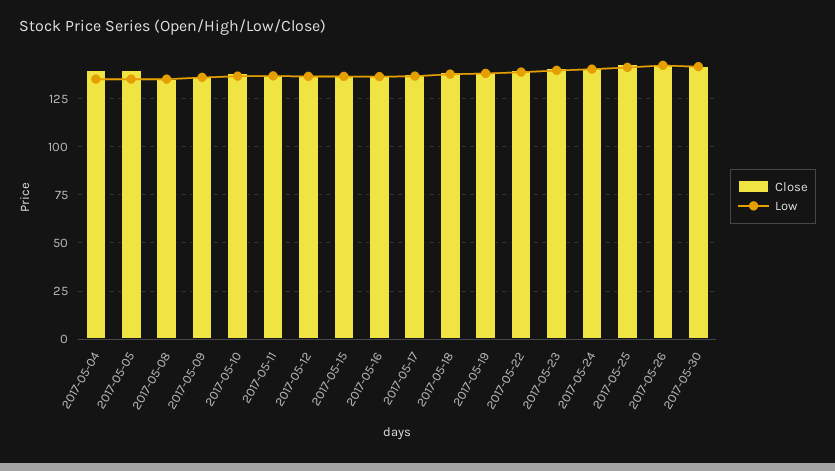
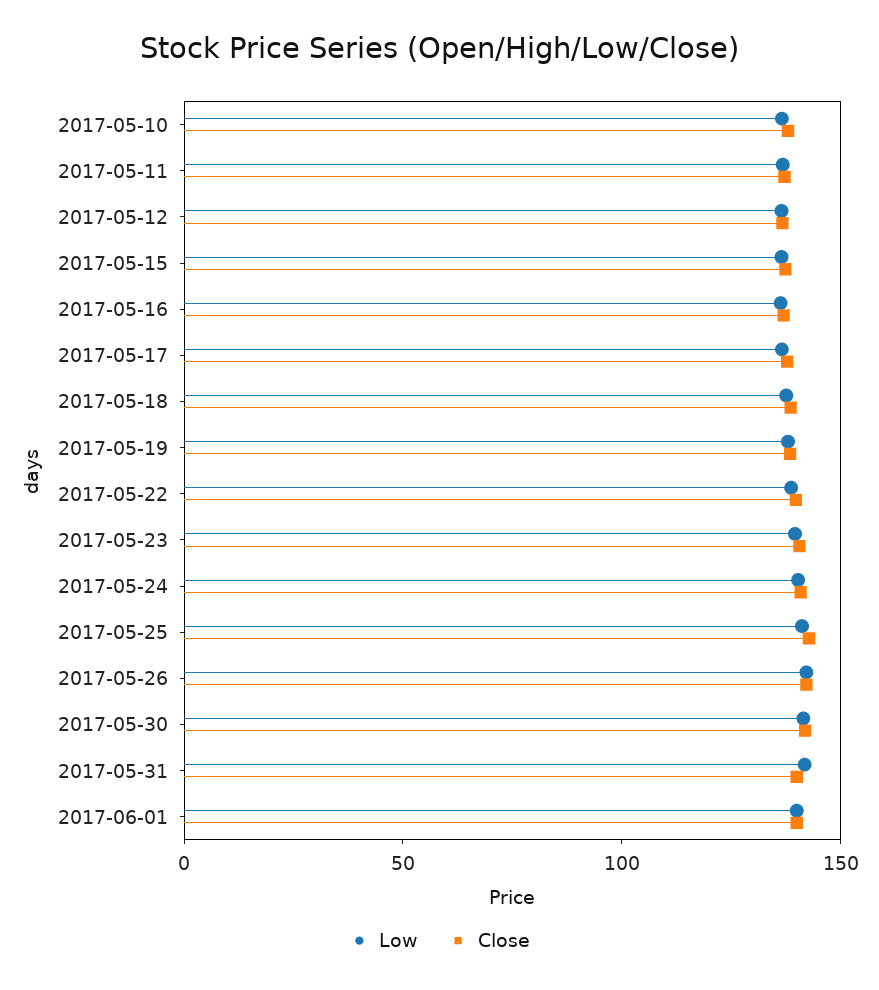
Close, 2017-05-04: 140 -> none
Low, 2017-05-04: 135 -> none
Close, 2017-05-05: 140 -> none
Low, 2017-05-05: 135 -> none
Close, 2017-05-08: 135 -> none
Low, 2017-05-08: 135 -> none
Close, 2017-05-09: 135 -> none
Low, 2017-05-09: 135 -> none
Low, 2017-05-31: none -> 140
Close, 2017-05-31: none -> 140
Low, 2017-06-01: none -> 140
Close, 2017-06-01: none -> 140

